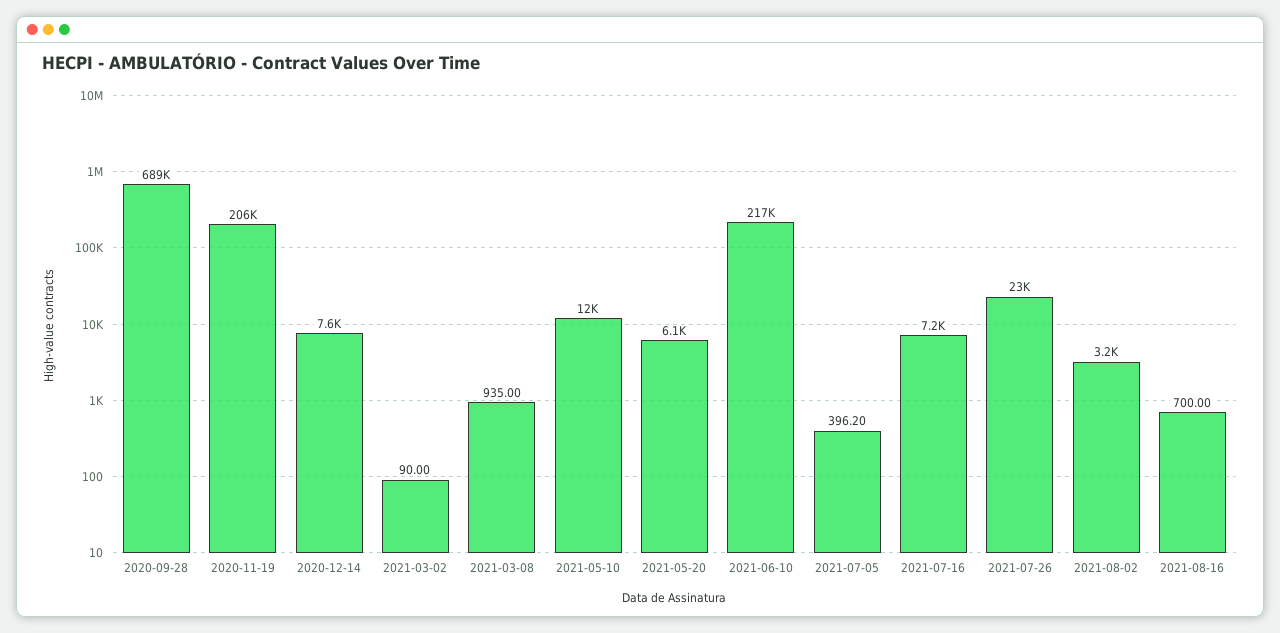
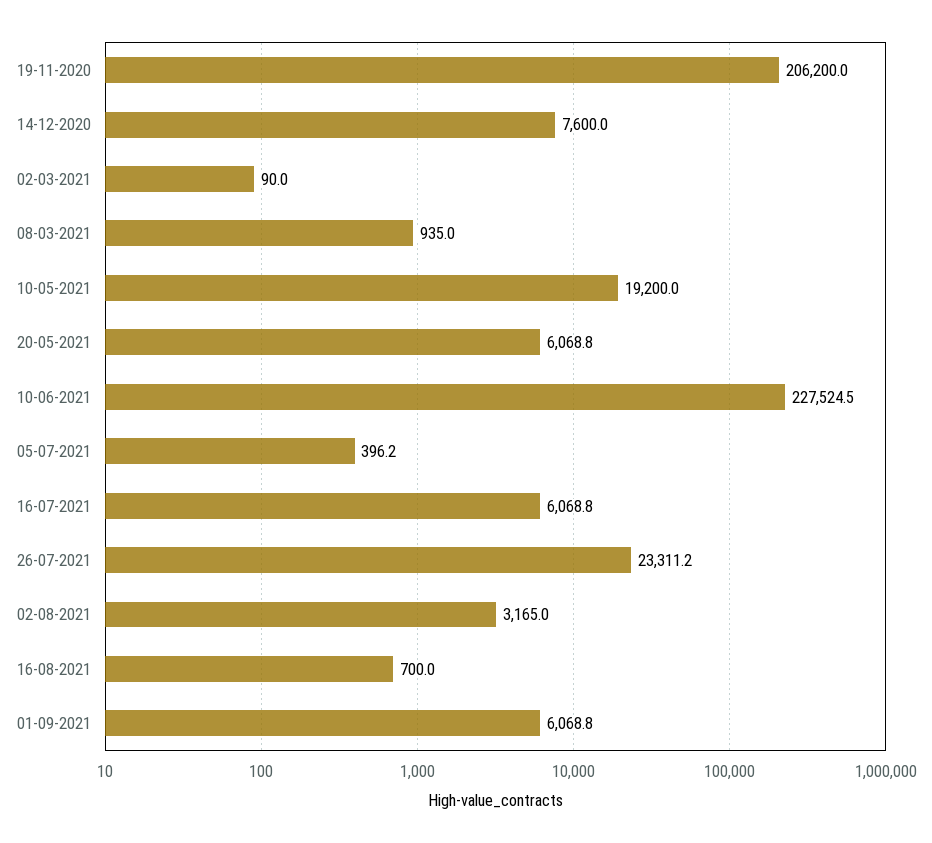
2020-09-28: 689000 -> none
2021-05-10: 12000 -> 19200
2021-06-10: 217000 -> 227524.5
2021-07-16: 7200 -> 6068.8
01-09-2021: none -> 6068.8

